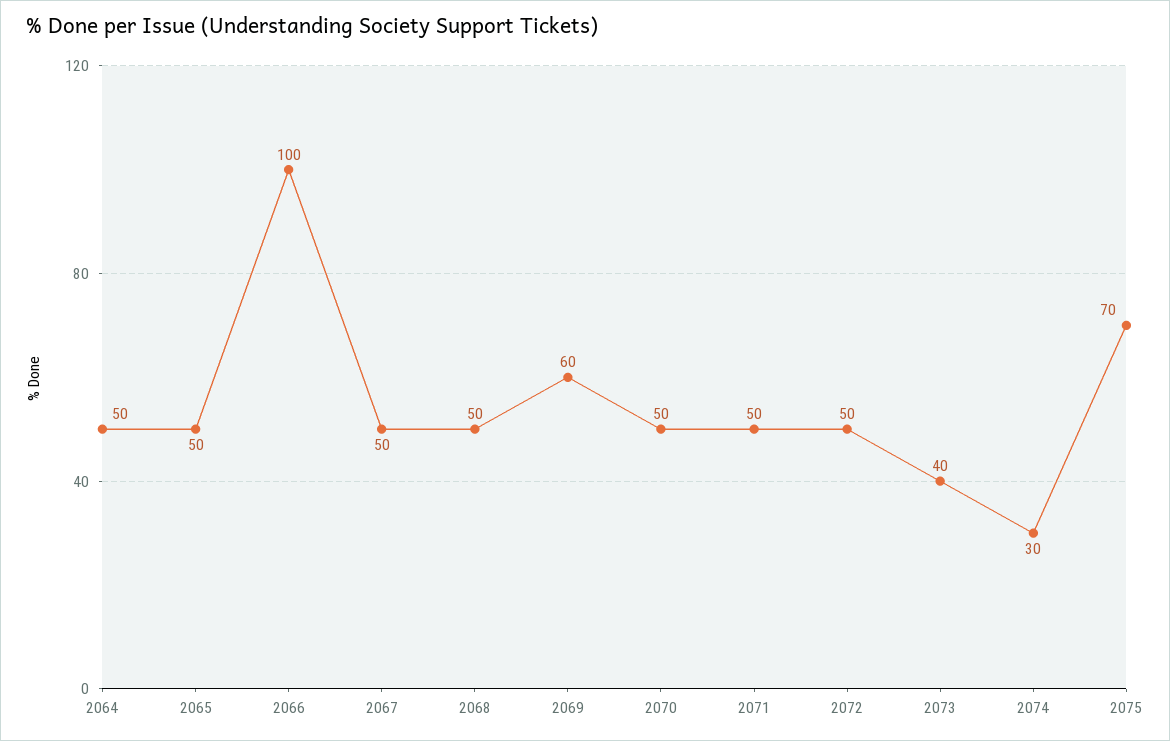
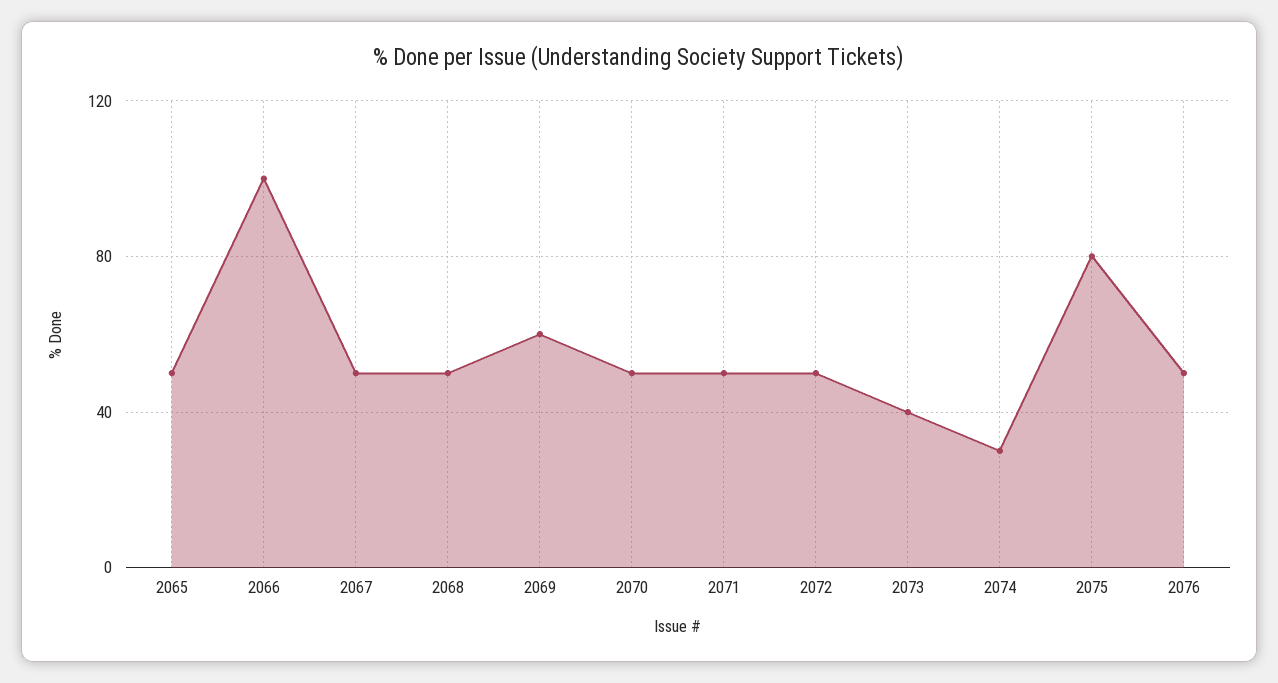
2064: 50 -> none
2075: 70 -> 80
2076: none -> 50

